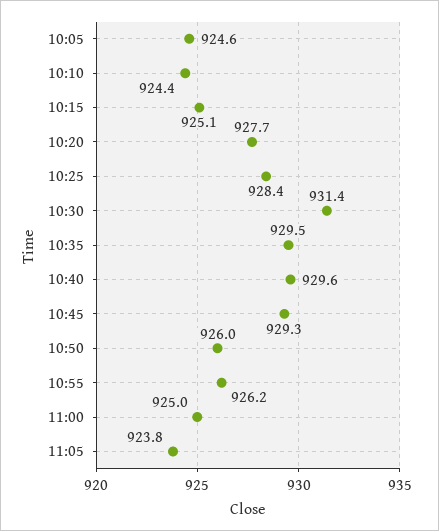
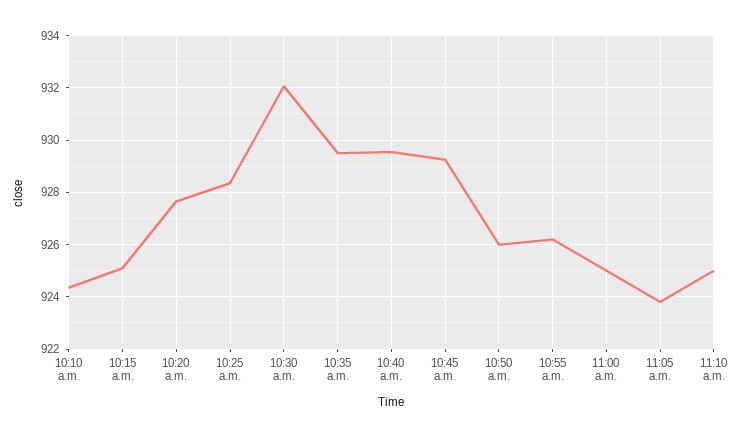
10:05: 924.6 -> none
10:30: 931.4 -> 932
11:10 a.m.: none -> 925

